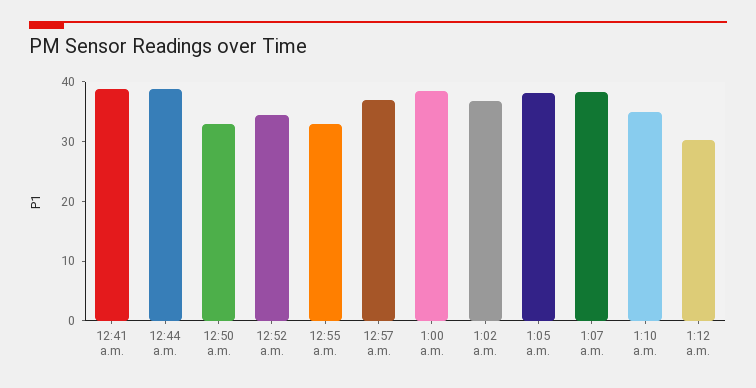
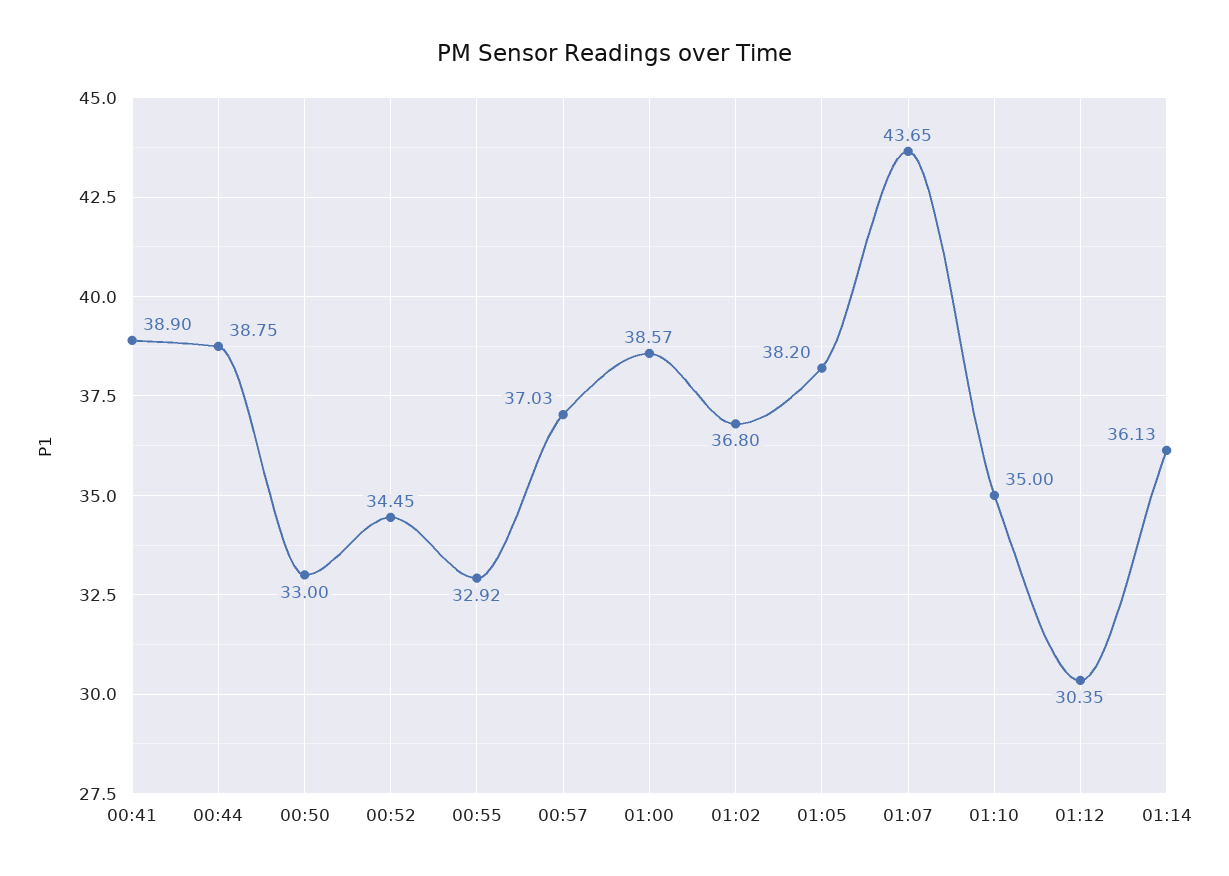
1:07 a.m.: 38 -> 43.65
01:14: none -> 36.13

